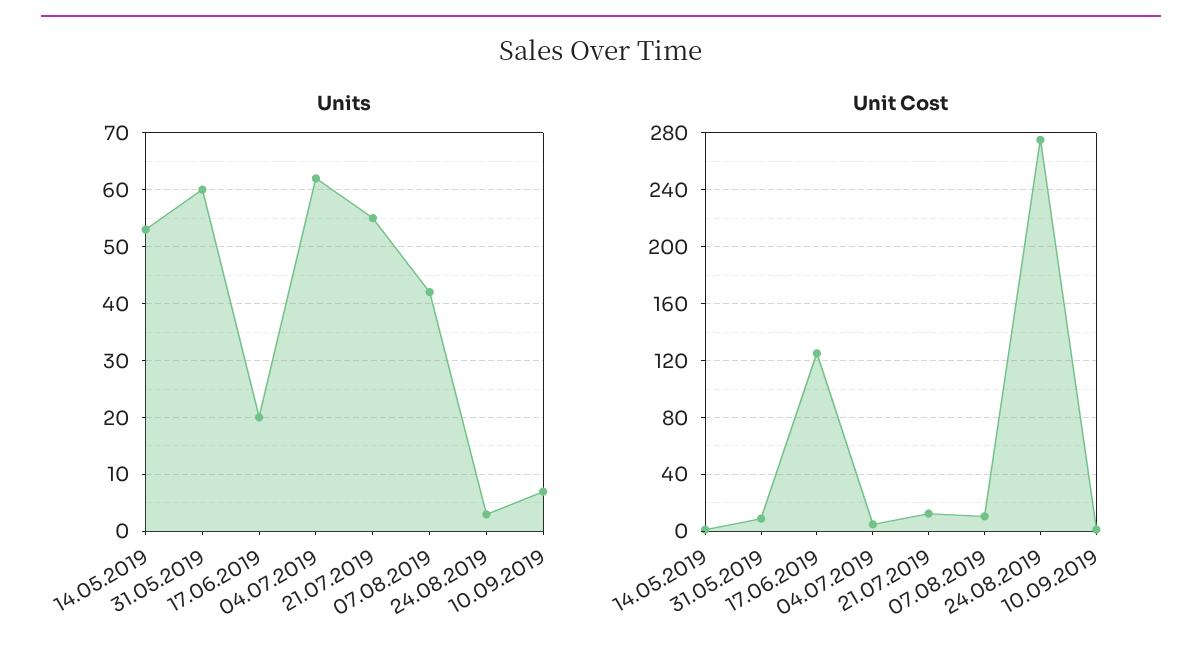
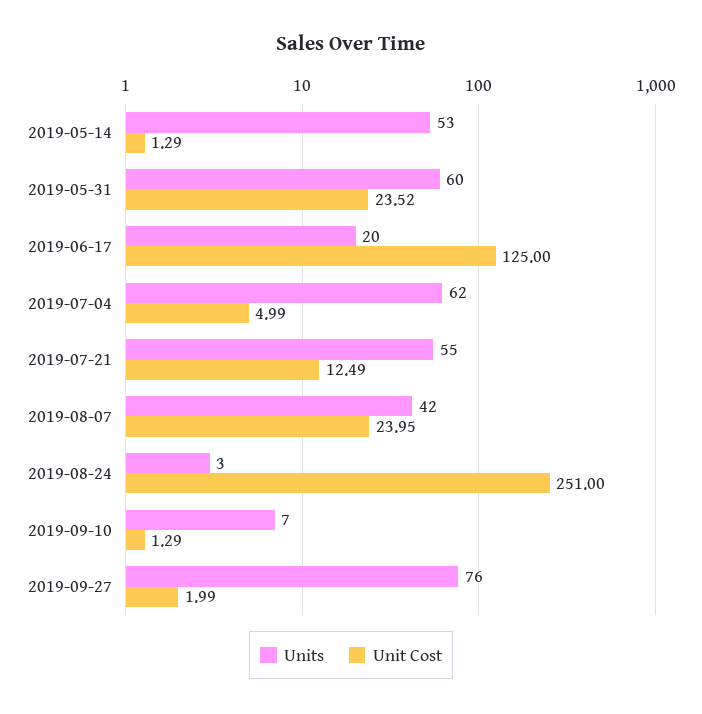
Unit Cost, 31.05.2019: 10 -> 23.52
Unit Cost, 07.08.2019: 10 -> 23.95
Unit Cost, 24.08.2019: 275 -> 251
Units, 2019-09-27: none -> 76
Unit Cost, 2019-09-27: none -> 1.99

